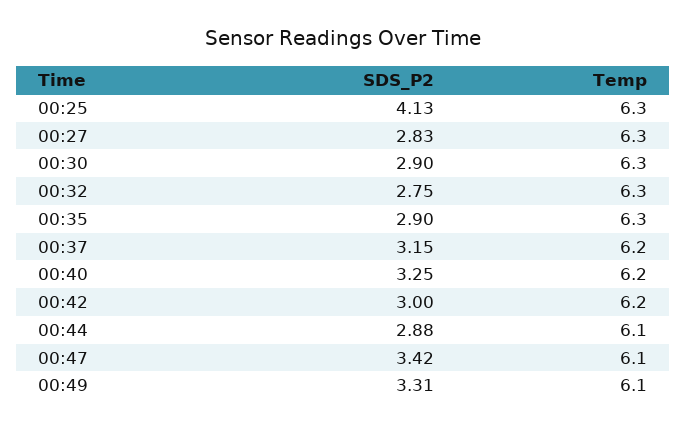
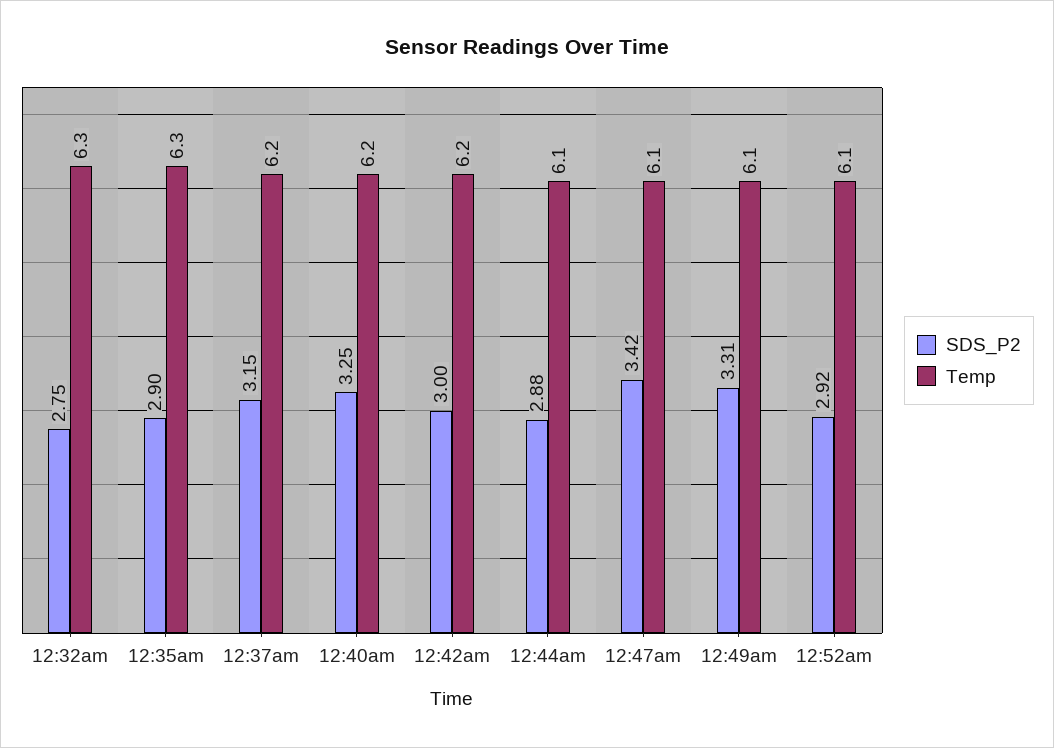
SDS_P2, 00:25: 4.13 -> none
Temp, 00:25: 6.3 -> none
SDS_P2, 00:27: 2.83 -> none
Temp, 00:27: 6.3 -> none
SDS_P2, 00:30: 2.9 -> none
Temp, 00:30: 6.3 -> none
SDS_P2, 12:52am: none -> 2.92
Temp, 12:52am: none -> 6.1

